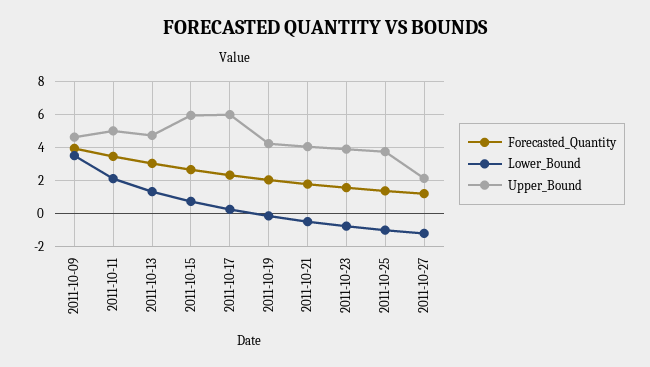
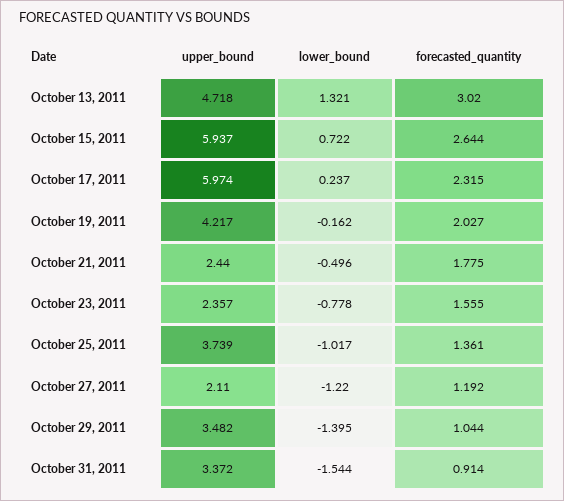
Forecasted_Quantity, 2011-10-09: 4 -> none
Lower_Bound, 2011-10-09: 3.5 -> none
Upper_Bound, 2011-10-09: 4.5 -> none
Forecasted_Quantity, 2011-10-11: 3.5 -> none
Lower_Bound, 2011-10-11: 2 -> none
Upper_Bound, 2011-10-11: 5 -> none
Upper_Bound, 2011-10-21: 4 -> 2.44
Upper_Bound, 2011-10-23: 4 -> 2.357
Upper_Bound, October 29, 2011: none -> 3.482
Lower_Bound, October 29, 2011: none -> -1.395
Forecasted_Quantity, October 29, 2011: none -> 1.044
Upper_Bound, October 31, 2011: none -> 3.372
Lower_Bound, October 31, 2011: none -> -1.544
Forecasted_Quantity, October 31, 2011: none -> 0.914

